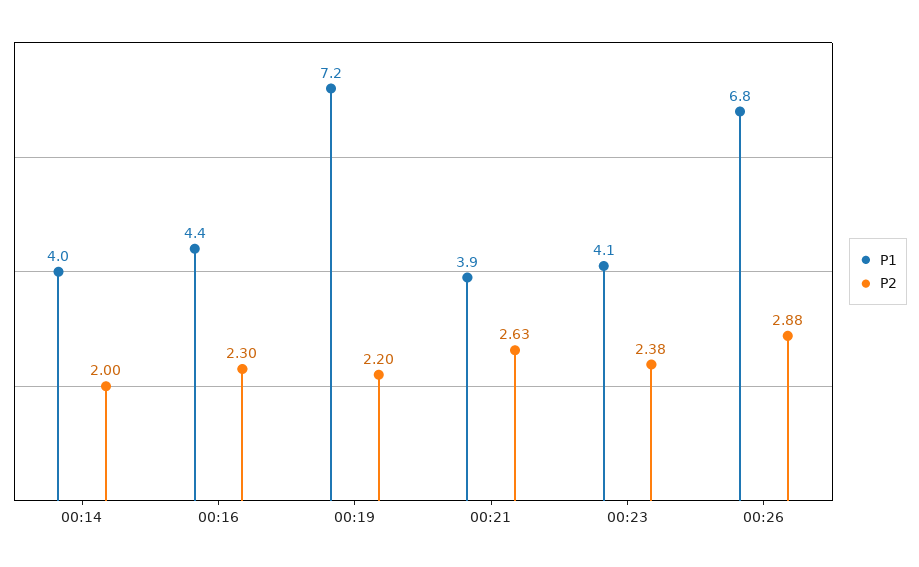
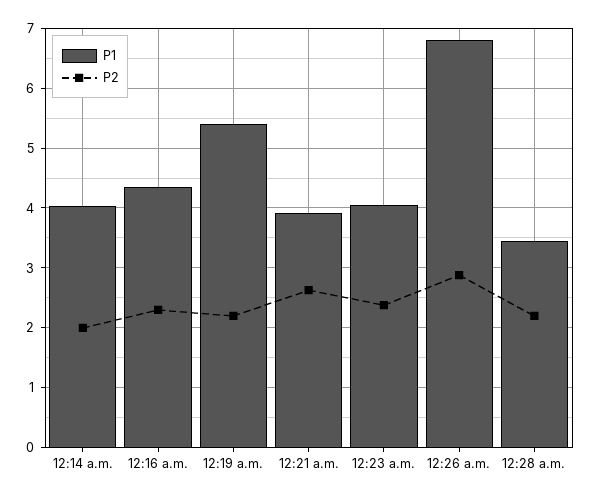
P1, 00:19: 7.2 -> 5.4
P1, 12:28 a.m.: none -> 3.4
P2, 12:28 a.m.: none -> 2.2

